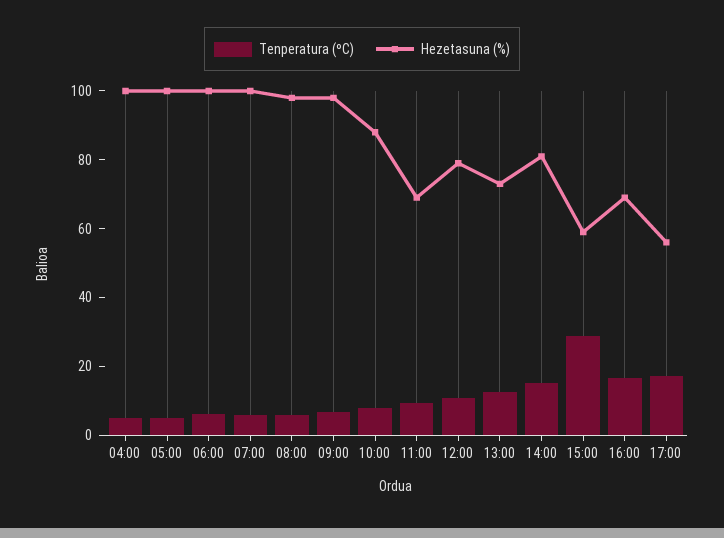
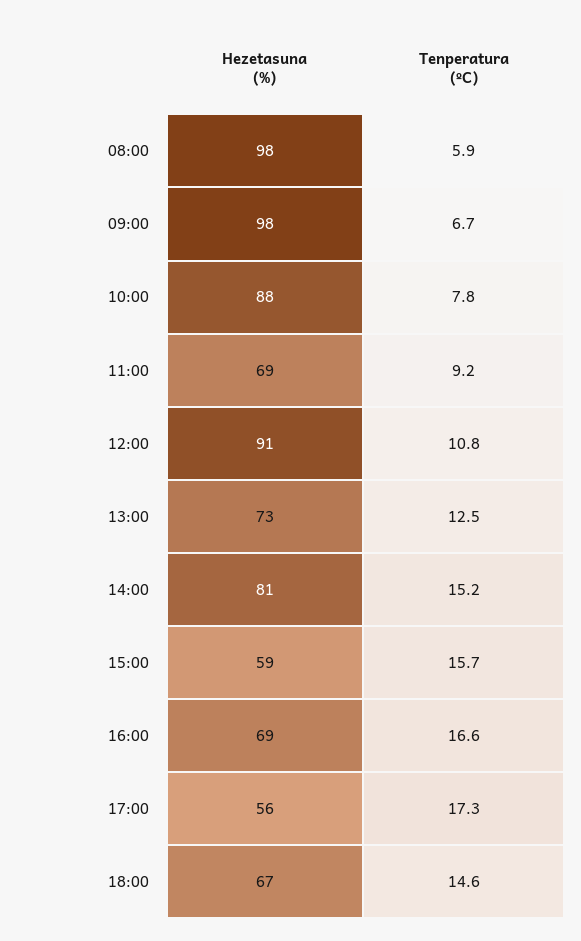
Tenperatura (ºC), 04:00: 5 -> none
Hezetasuna (%), 04:00: 100 -> none
Tenperatura (ºC), 05:00: 5 -> none
Hezetasuna (%), 05:00: 100 -> none
Tenperatura (ºC), 06:00: 5 -> none
Hezetasuna (%), 06:00: 100 -> none
Tenperatura (ºC), 07:00: 5 -> none
Hezetasuna (%), 07:00: 100 -> none
Hezetasuna (%), 12:00: 80 -> 91
Tenperatura (ºC), 15:00: 30 -> 15.7
Hezetasuna (%), 18:00: none -> 67
Tenperatura (ºC), 18:00: none -> 14.6

